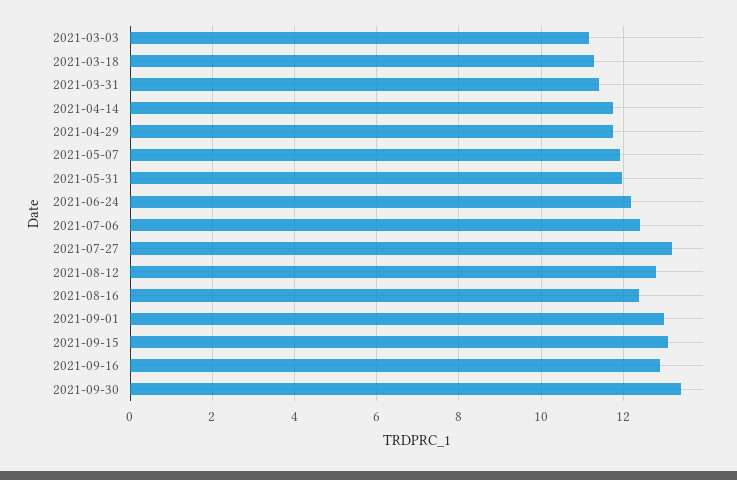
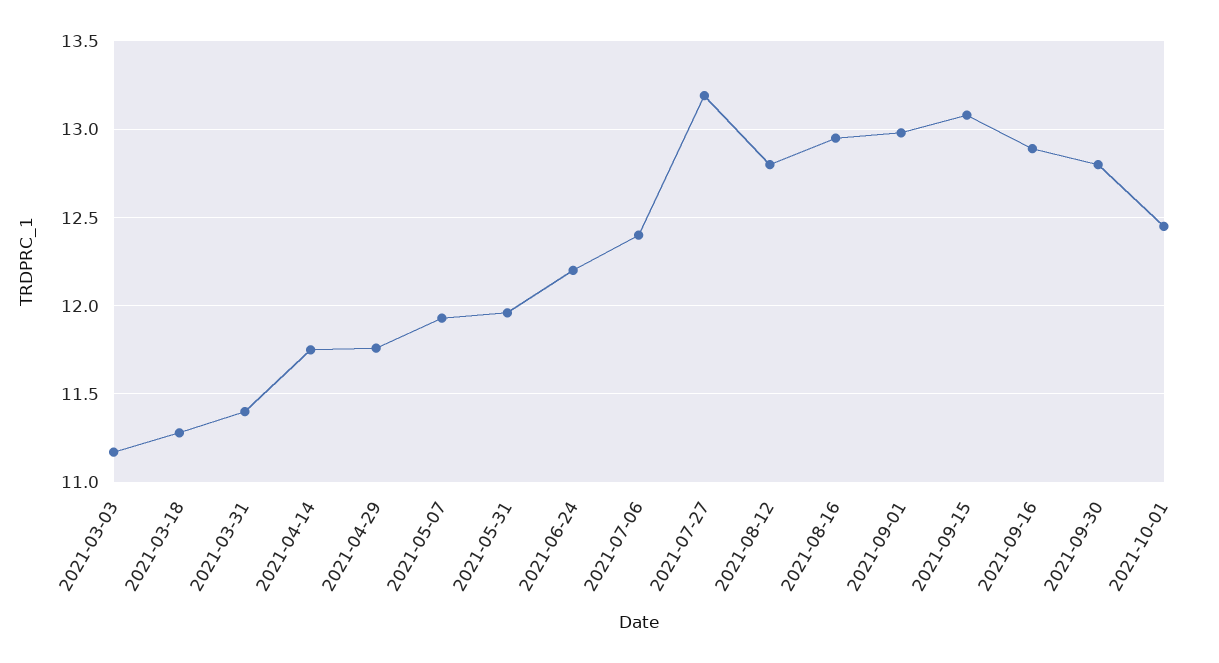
2021-08-16: 12.4 -> 12.95
2021-09-30: 13.4 -> 12.8
2021-10-01: none -> 12.45

